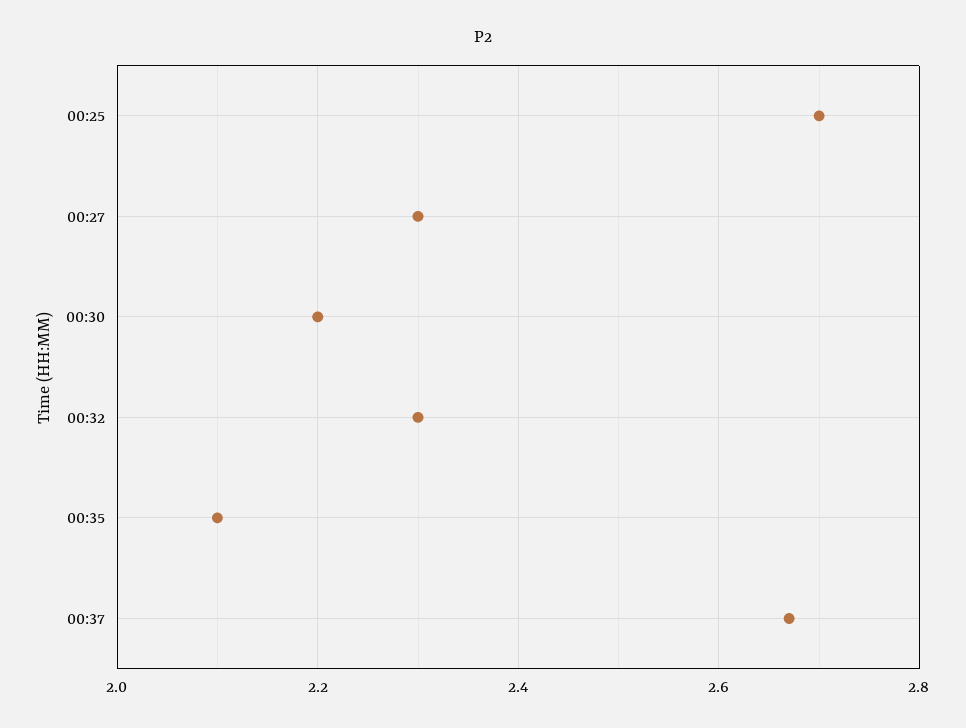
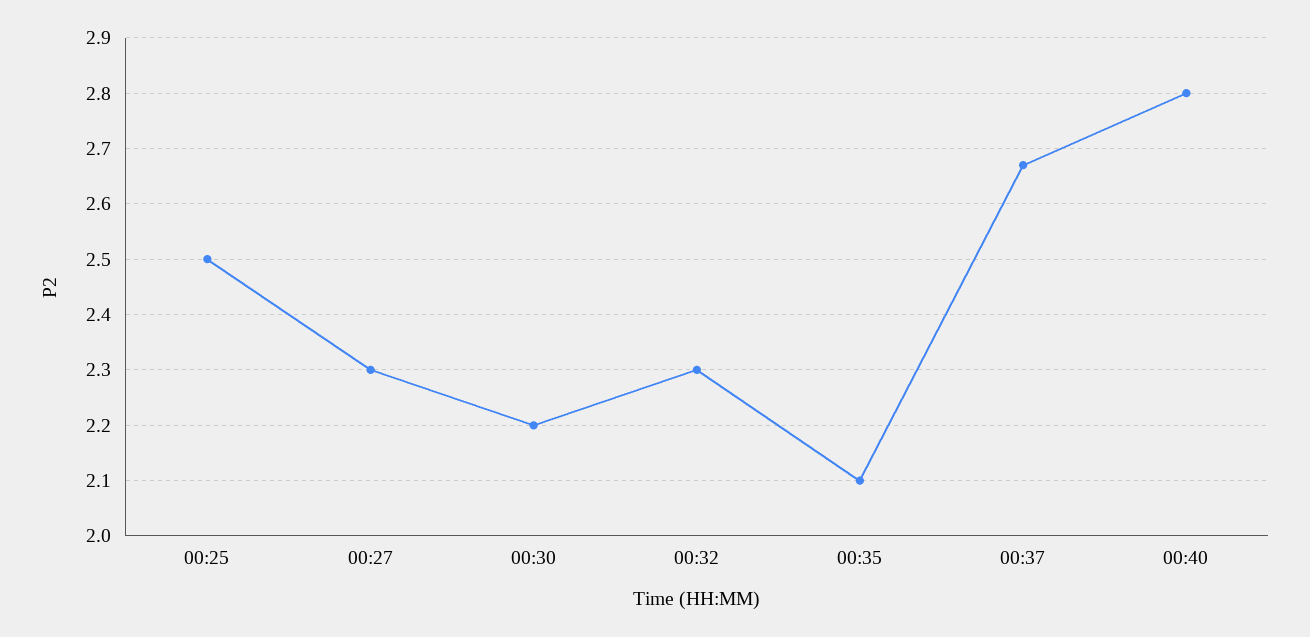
00:25: 2.7 -> 2.5
00:40: none -> 2.8

